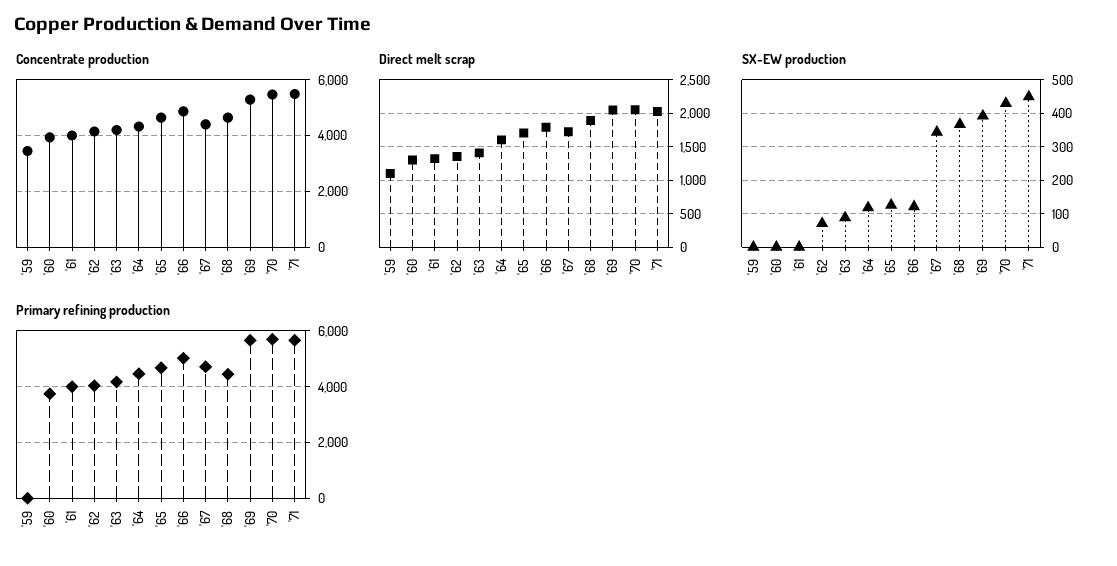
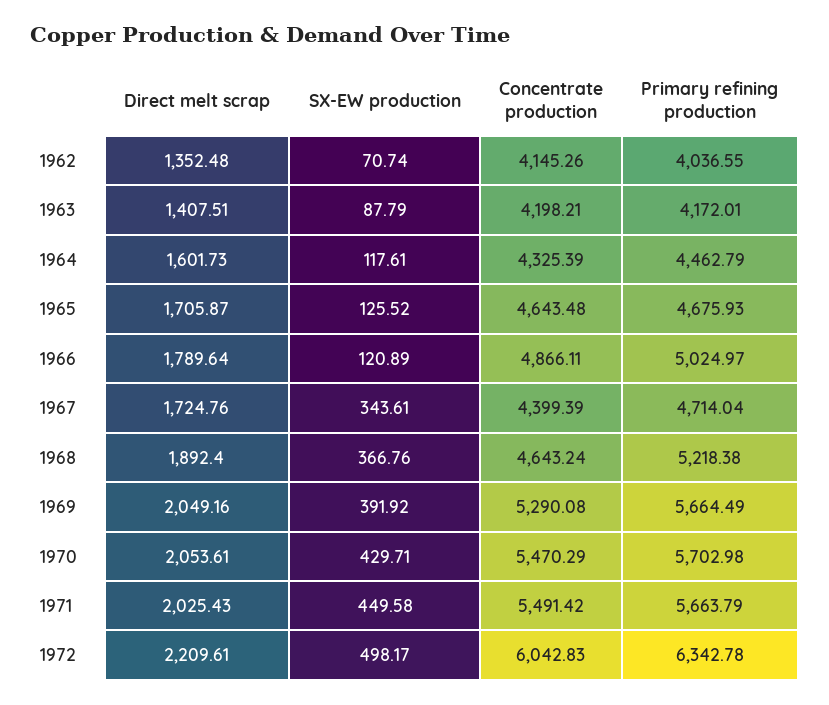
Concentrate production, '59: 3500 -> none
Concentrate production, '60: 4000 -> none
Concentrate production, '61: 4000 -> none
Direct melt scrap, '59: 1100 -> none
Direct melt scrap, '60: 1300 -> none
Direct melt scrap, '61: 1300 -> none
SX-EW production, '59: 0 -> none
SX-EW production, '60: 0 -> none
SX-EW production, '61: 0 -> none
Primary refining production, '59: 0 -> none
Primary refining production, '60: 3750 -> none
Primary refining production, '61: 4000 -> none
Primary refining production, '68: 4500 -> 5218.38
Direct melt scrap, 1972: none -> 2209.61
SX-EW production, 1972: none -> 498.17
Concentrate production, 1972: none -> 6042.83
Primary refining production, 1972: none -> 6342.78

